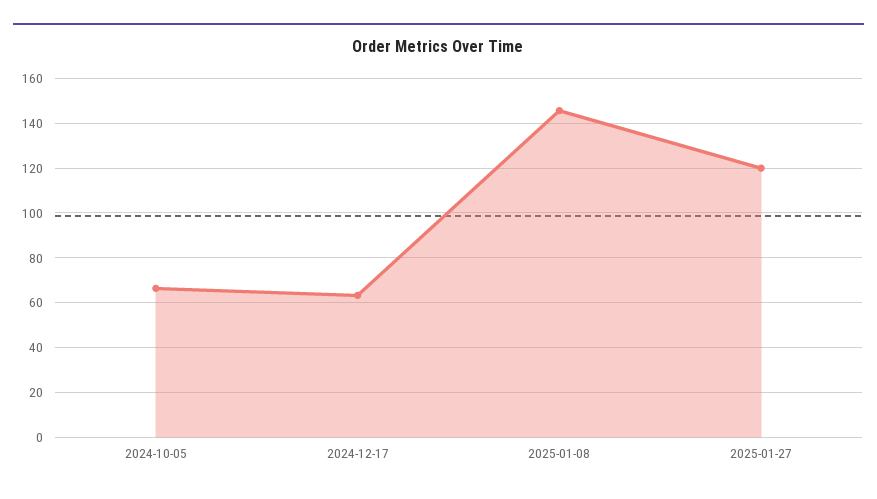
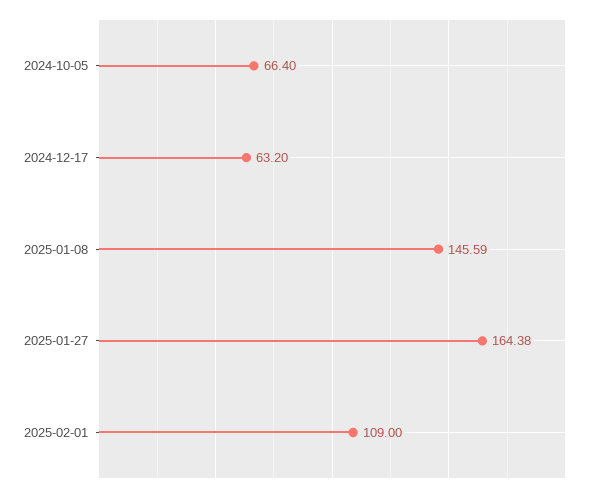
2025-01-27: 120 -> 164.38
2025-02-01: none -> 109

